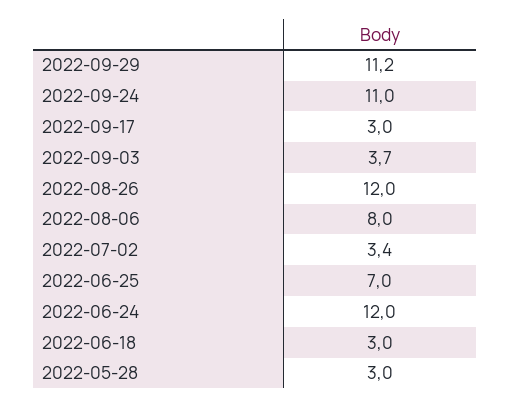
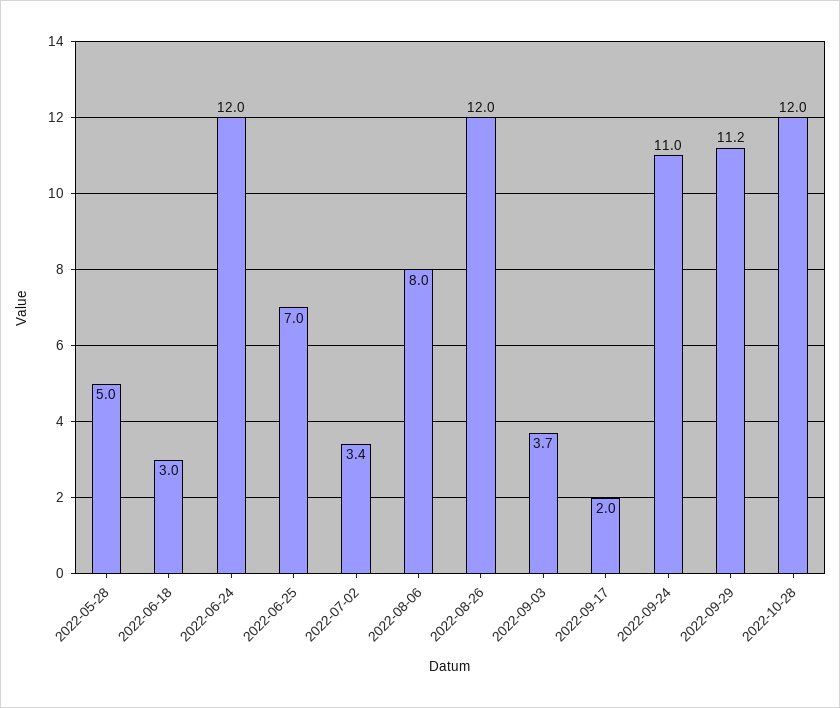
2022-09-17: 3 -> 2
2022-05-28: 3 -> 5
2022-10-28: none -> 12

